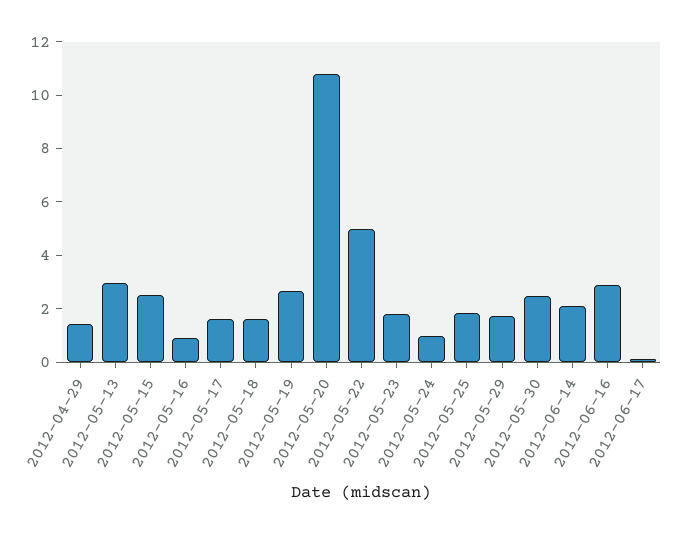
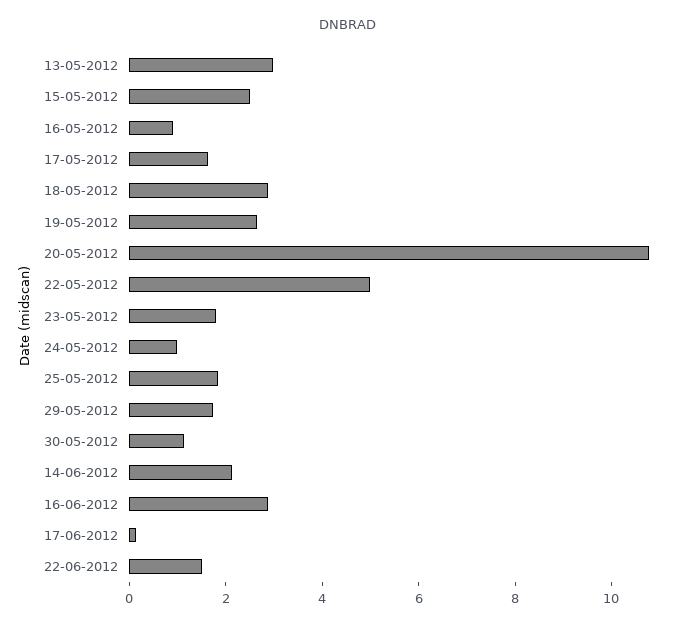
2012-04-29: 1.5 -> none
2012-05-18: 1.5 -> 3
2012-05-30: 2.5 -> 1
22-06-2012: none -> 1.5

